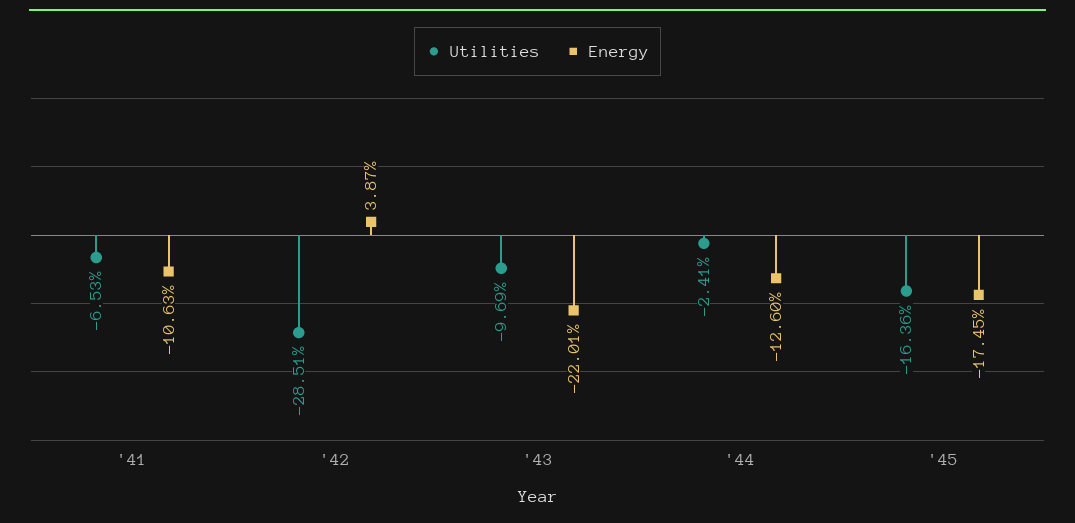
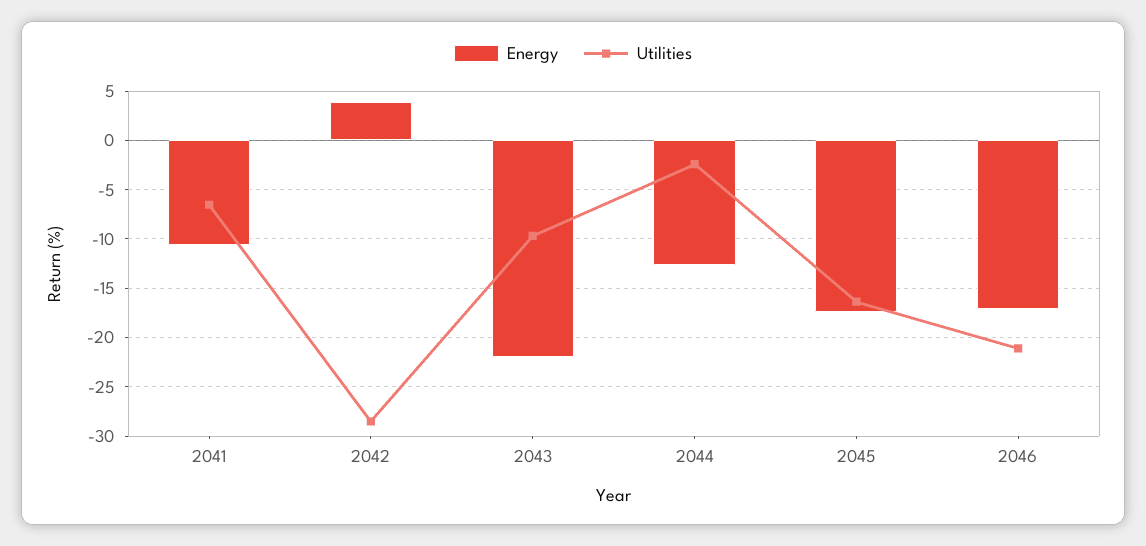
Energy, 2046: none -> -17
Utilities, 2046: none -> -21

